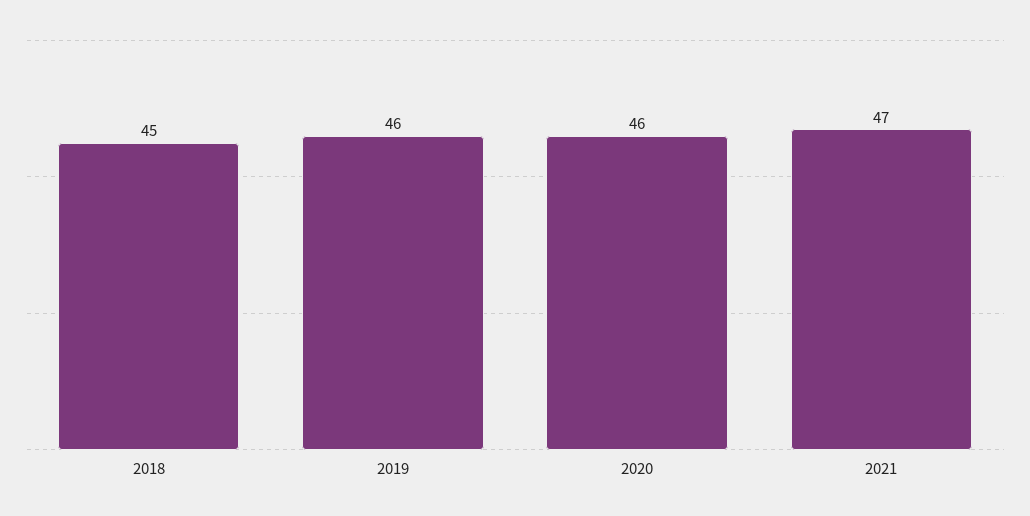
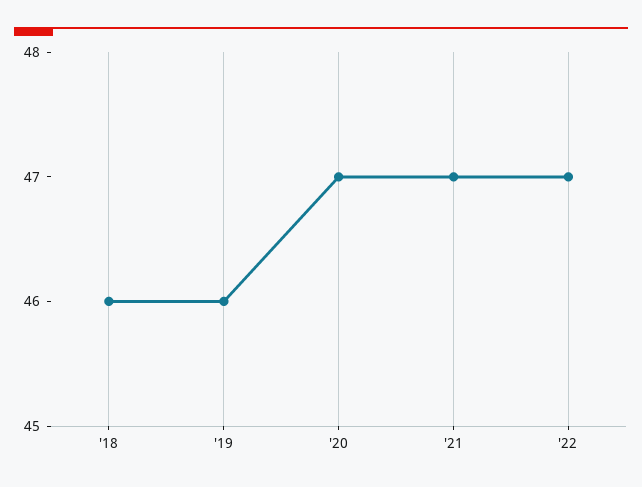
2018: 45 -> 46
2020: 46 -> 47
'22: none -> 47

